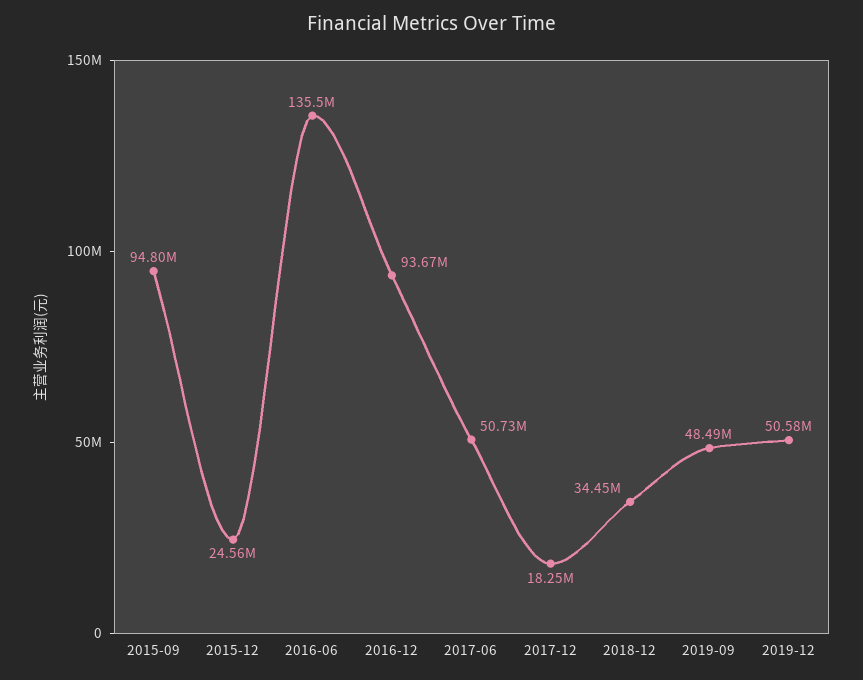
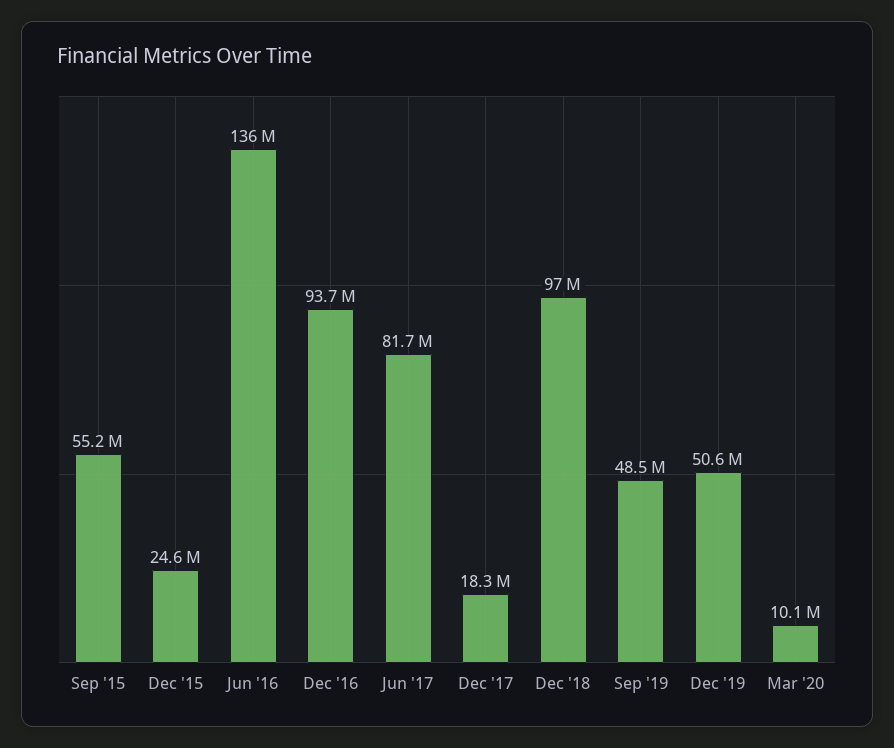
2015-09: 94800000 -> 55200000
2017-06: 50730000 -> 81700000
2018-12: 34450000 -> 97000000
Mar '20: none -> 10100000

